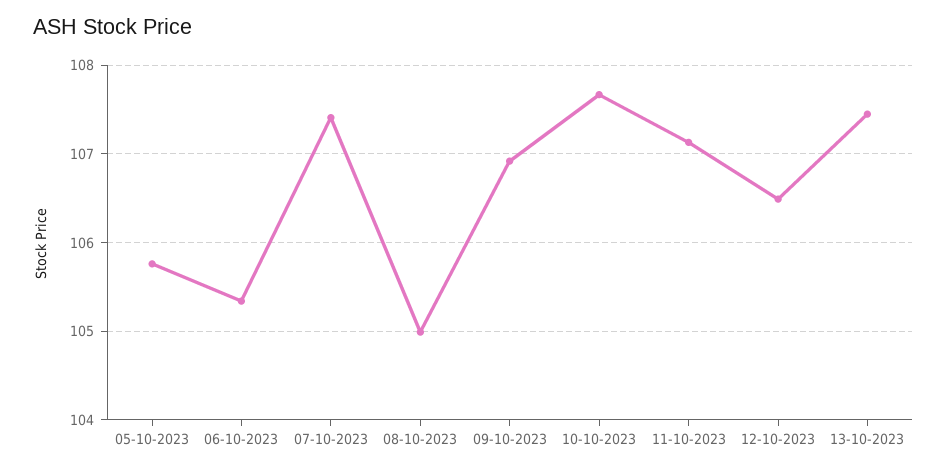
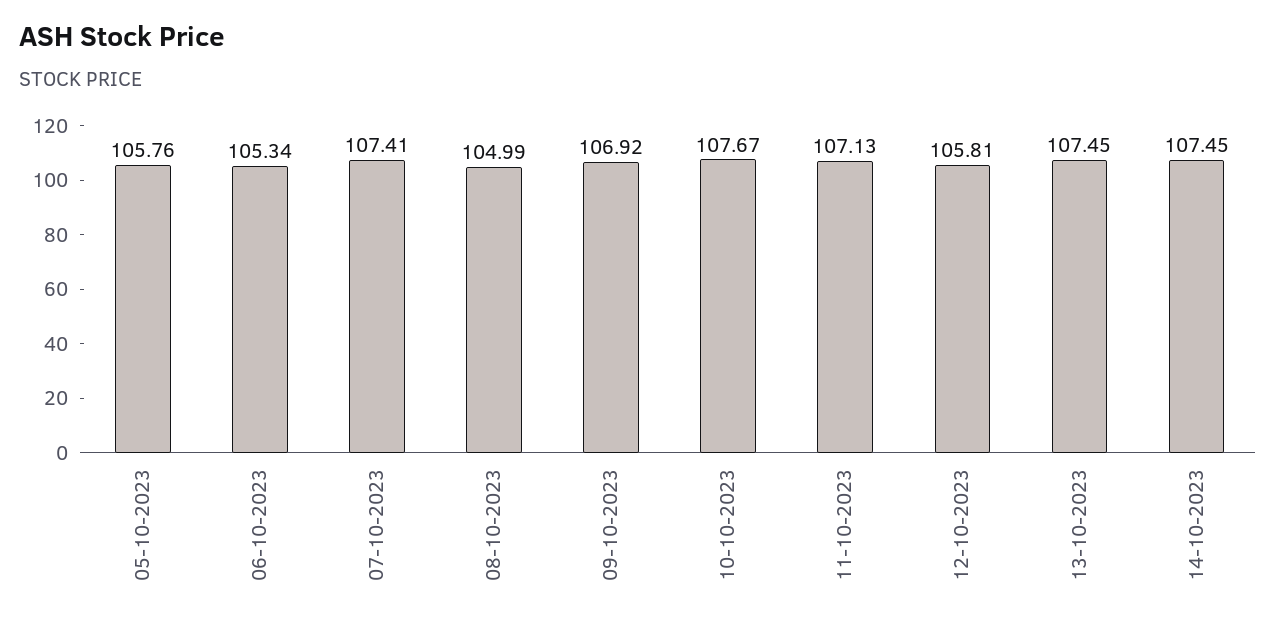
12-10-2023: 106.5 -> 105.81
14-10-2023: none -> 107.45

